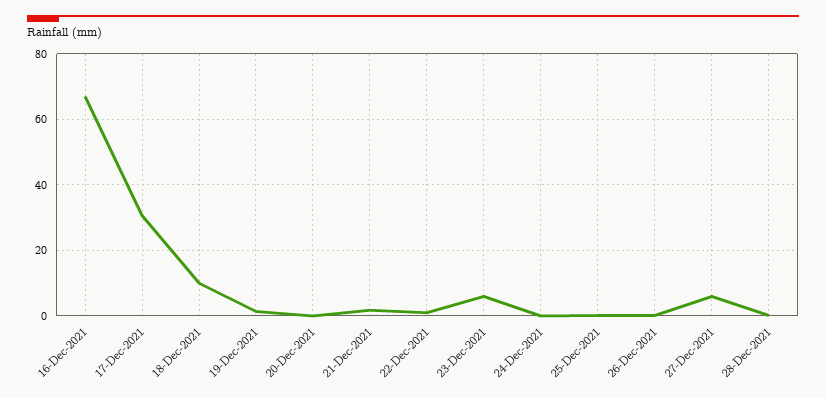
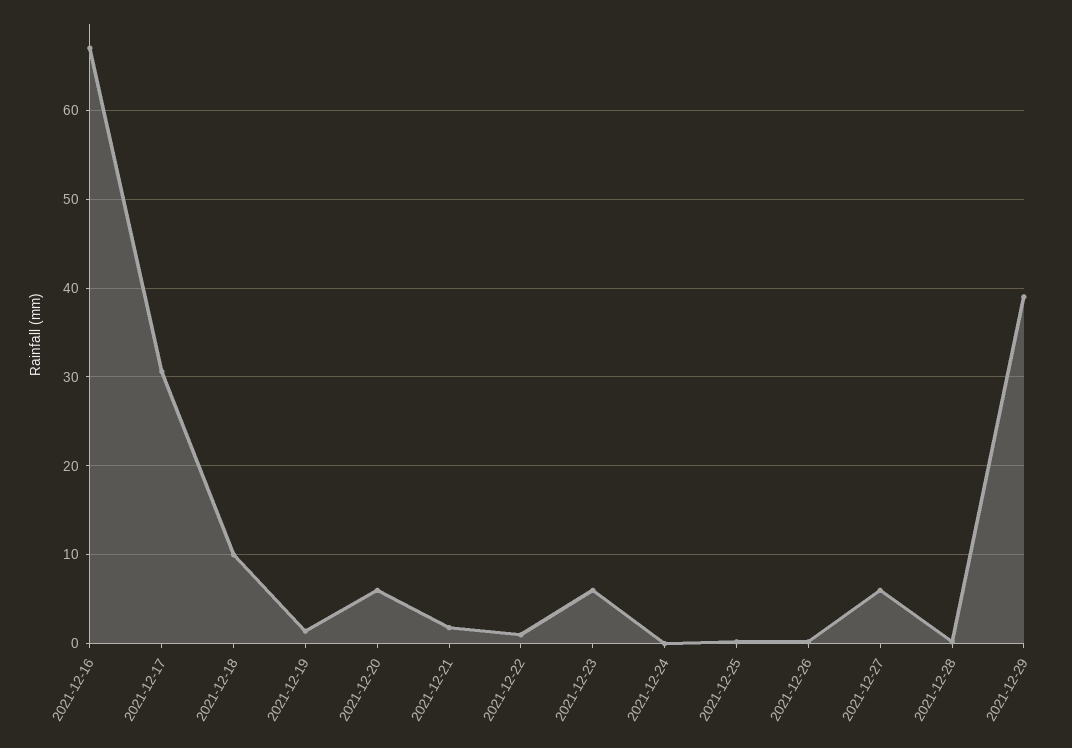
20-Dec-2021: 0 -> 6
2021-12-29: none -> 39

